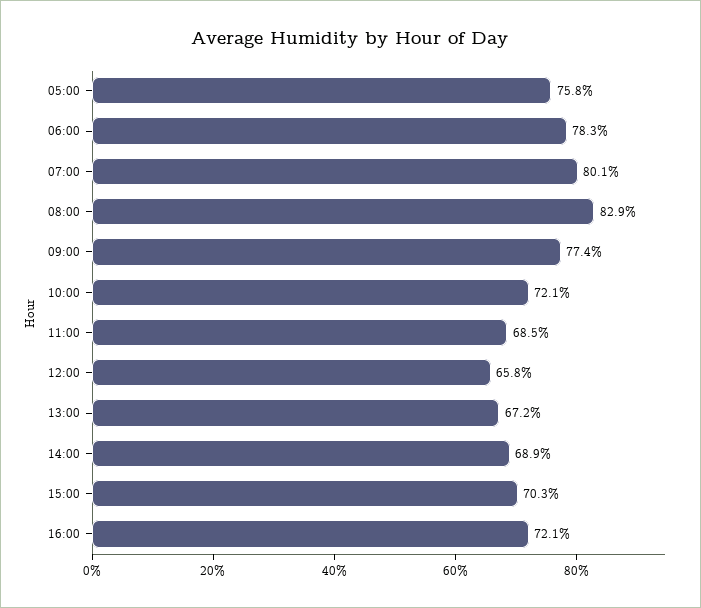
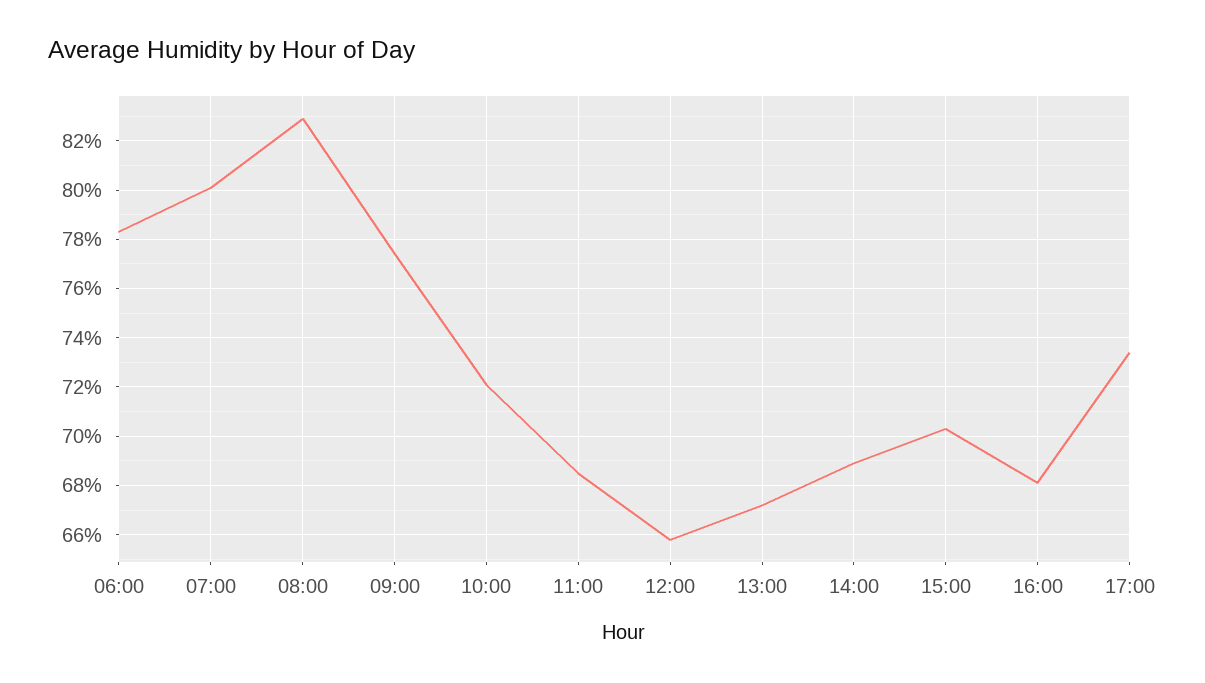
05:00: 75.8 -> none
16:00: 72.1 -> 68
17:00: none -> 73.5

